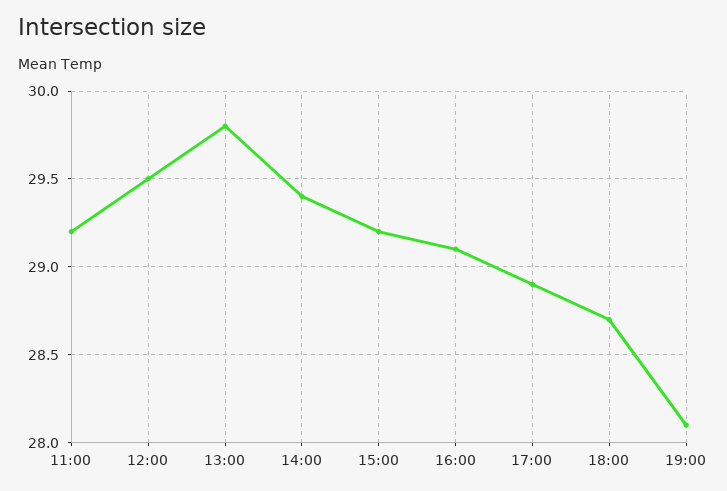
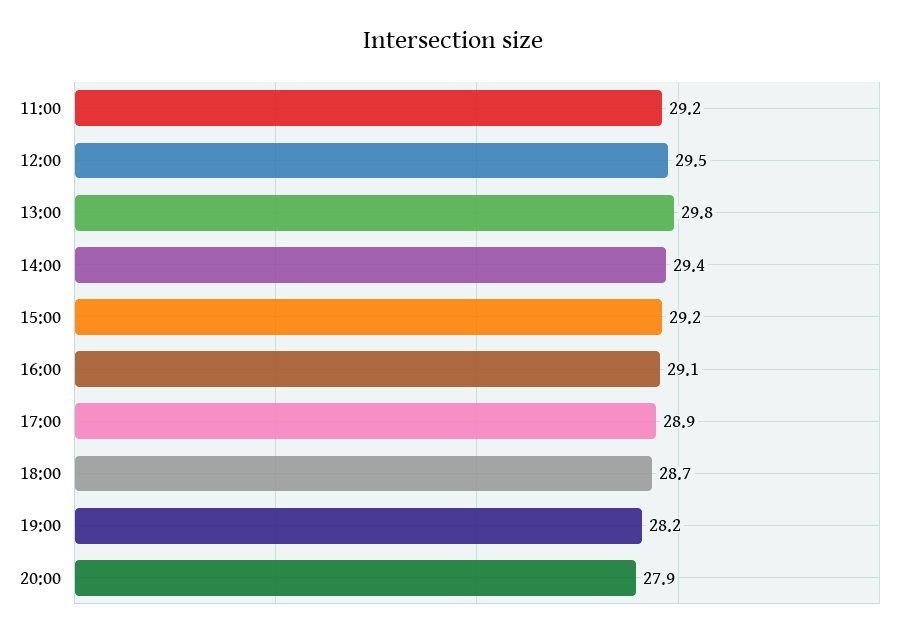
19:00: 28.1 -> 28.2
20:00: none -> 27.9

